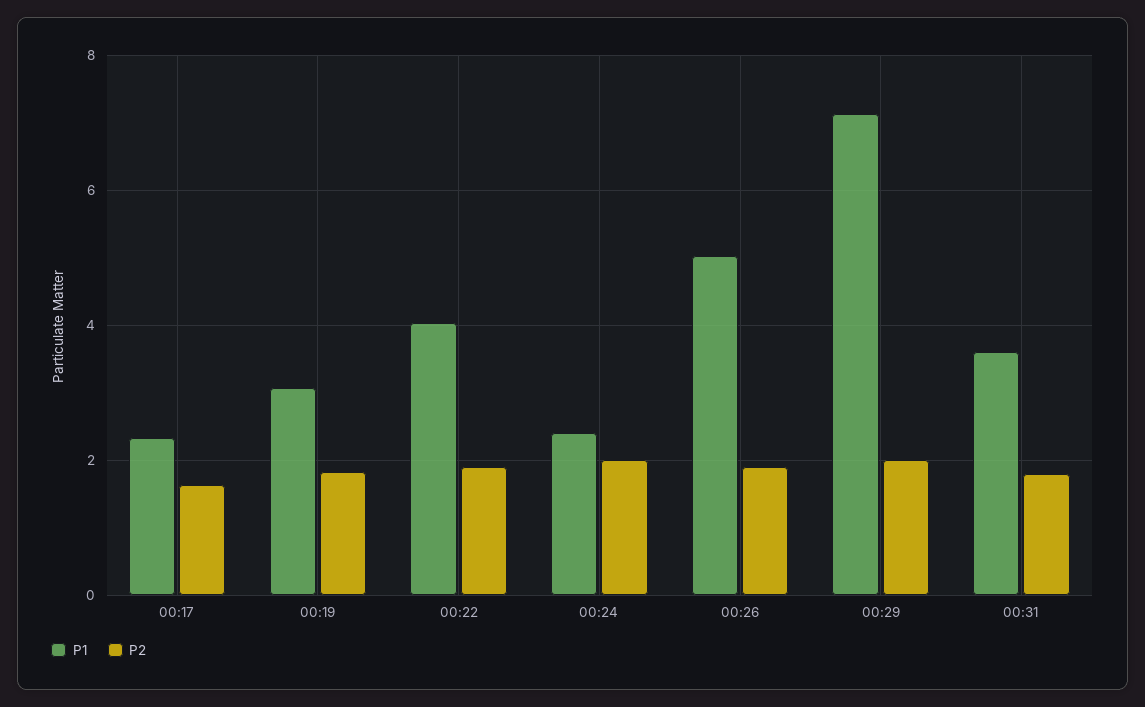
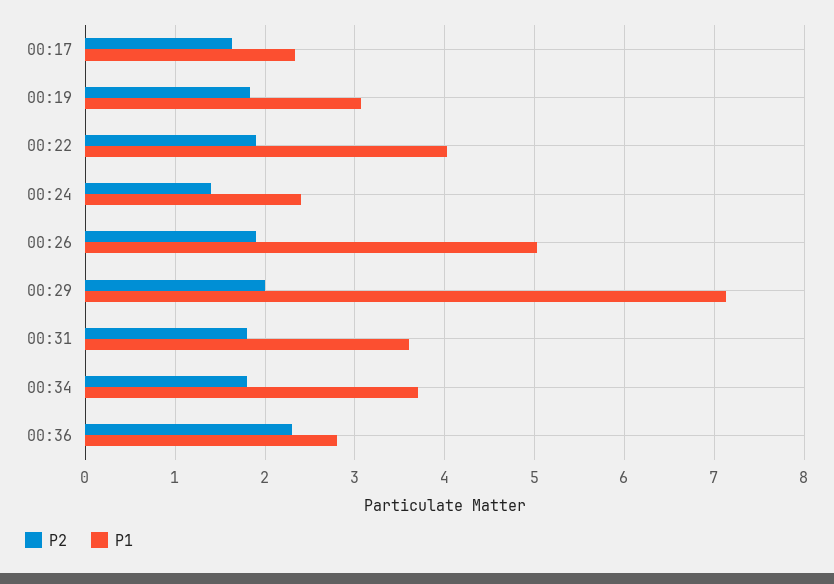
P2, 00:24: 2 -> 1.4
P2, 00:34: none -> 1.8
P1, 00:34: none -> 3.7
P2, 00:36: none -> 2.3
P1, 00:36: none -> 2.8

